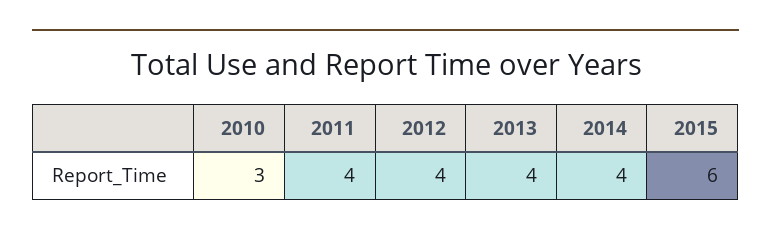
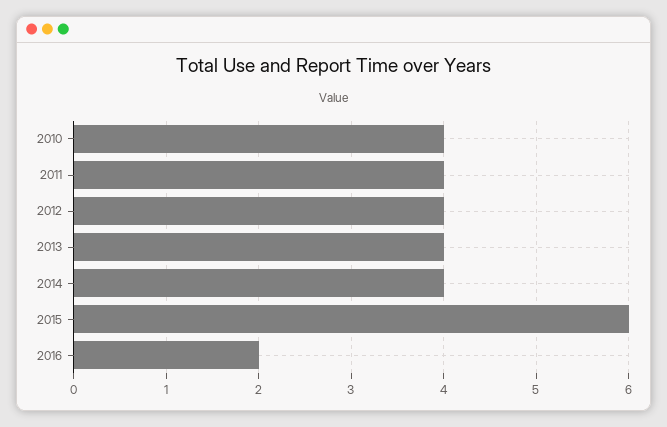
2010: 3 -> 4
2016: none -> 2

